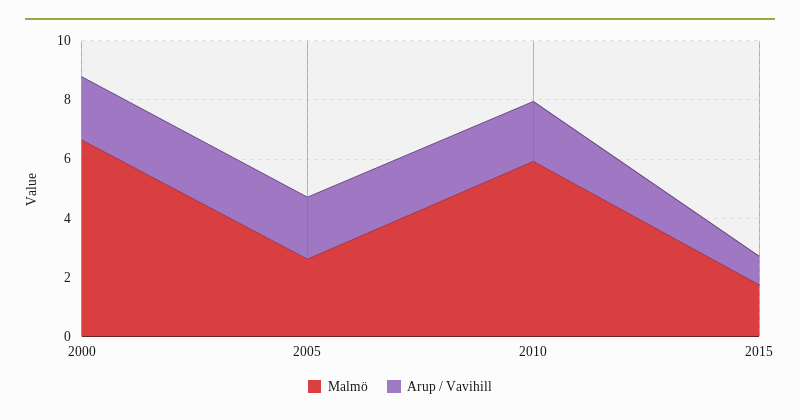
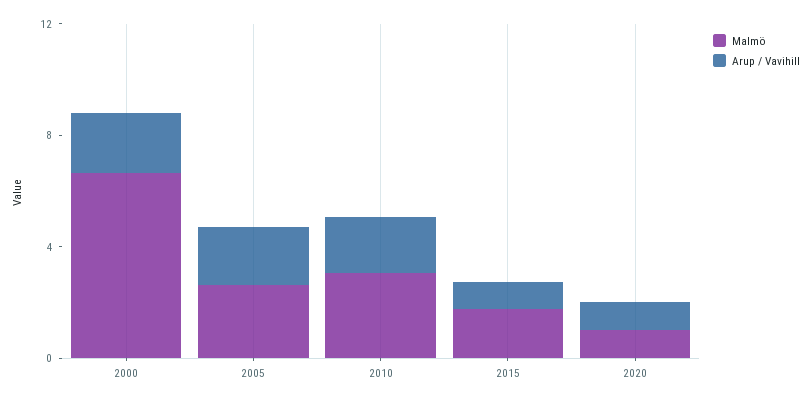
Malmö, 2010: 6 -> 3
Malmö, 2020: none -> 1
Arup / Vavihill, 2020: none -> 1

